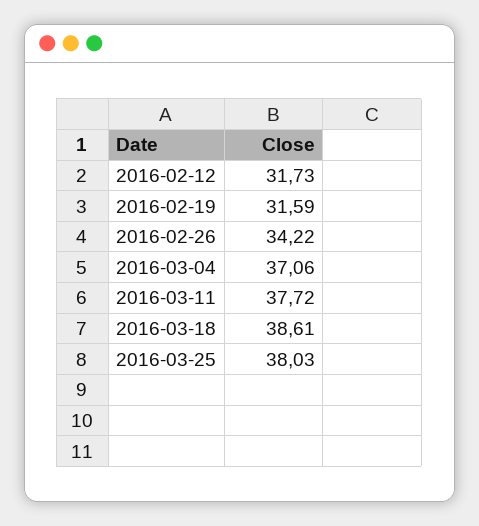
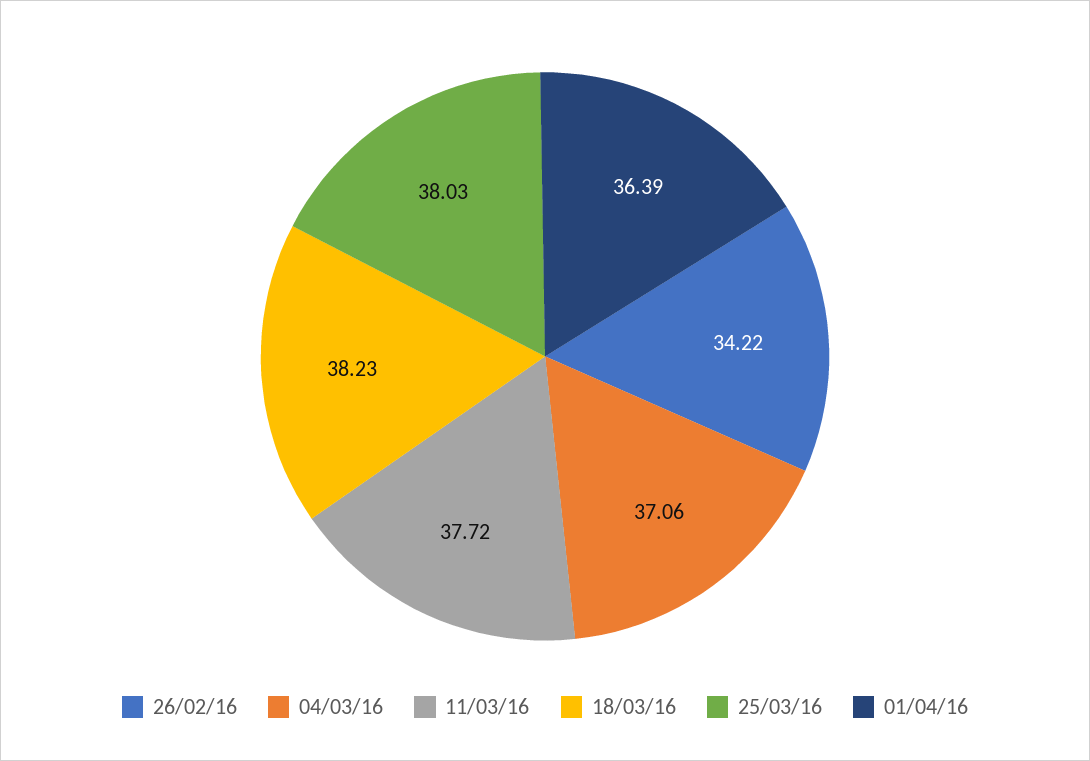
2016-02-12: 31.73 -> none
2016-02-19: 31.59 -> none
2016-03-18: 38.61 -> 38.23
01/04/16: none -> 36.39

